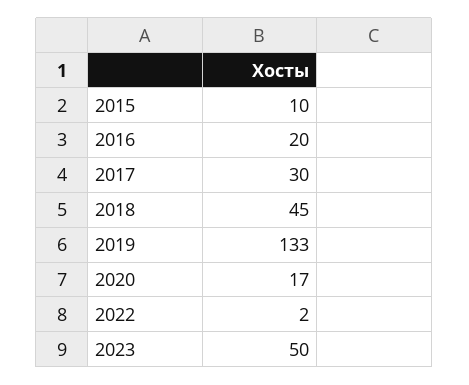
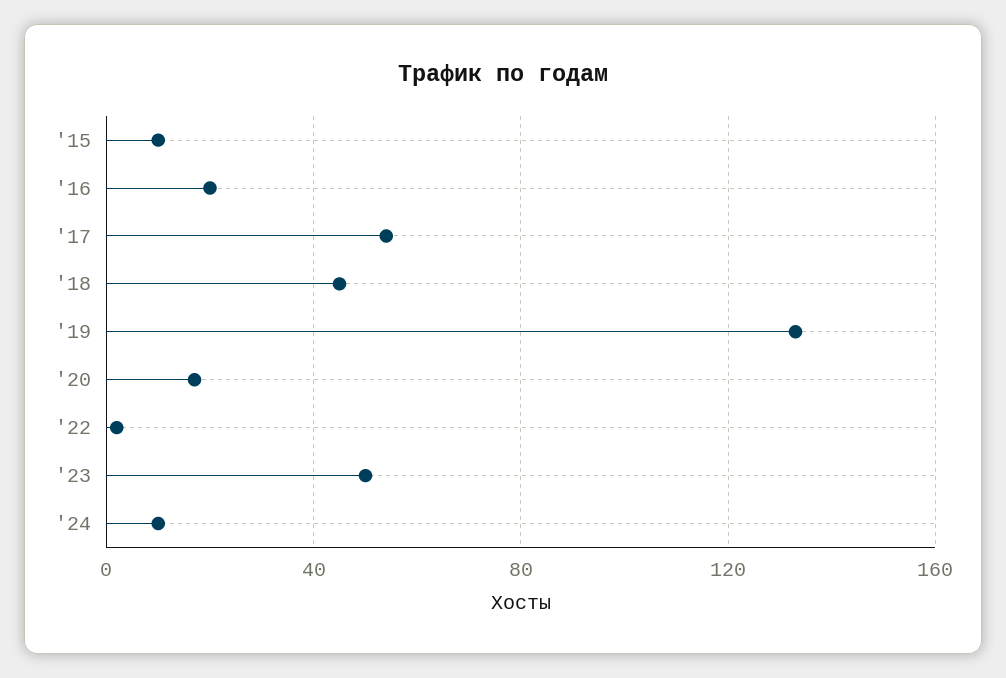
2017: 30 -> 55
'24: none -> 10

